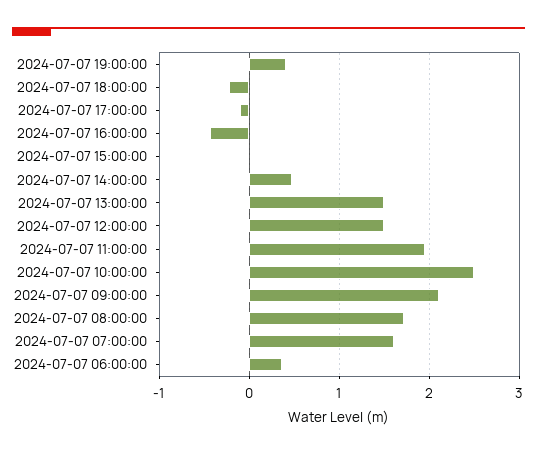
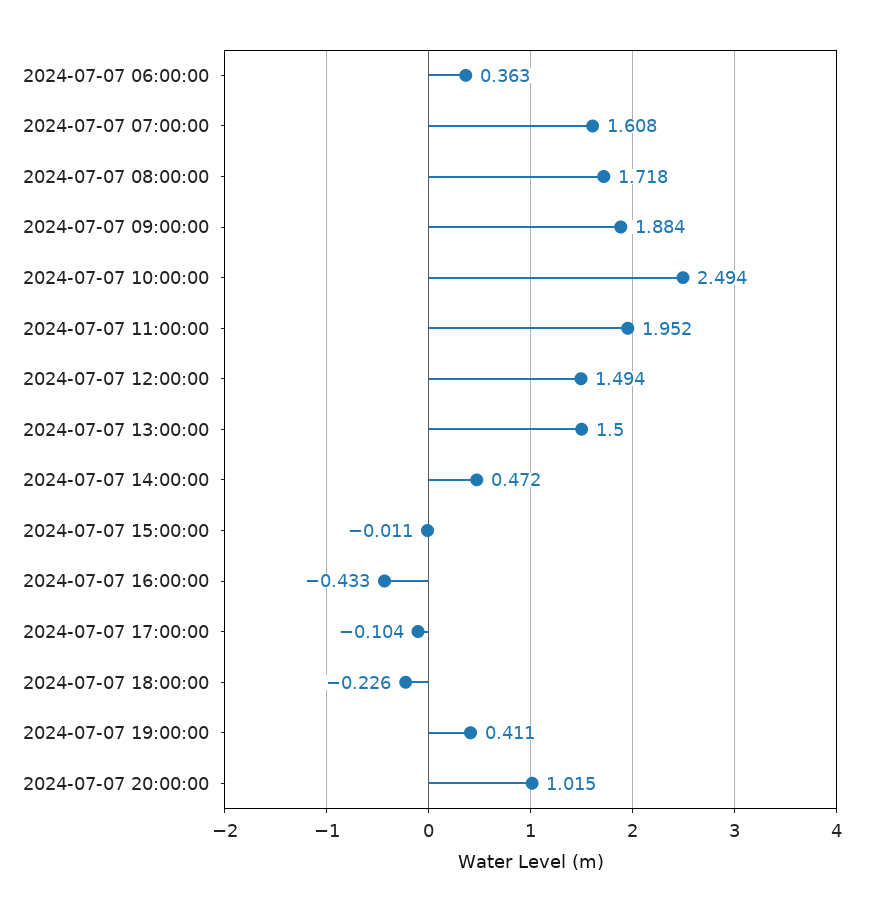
2024-07-07 09:00:00: 2.1 -> 1.884
2024-07-07 20:00:00: none -> 1.015

